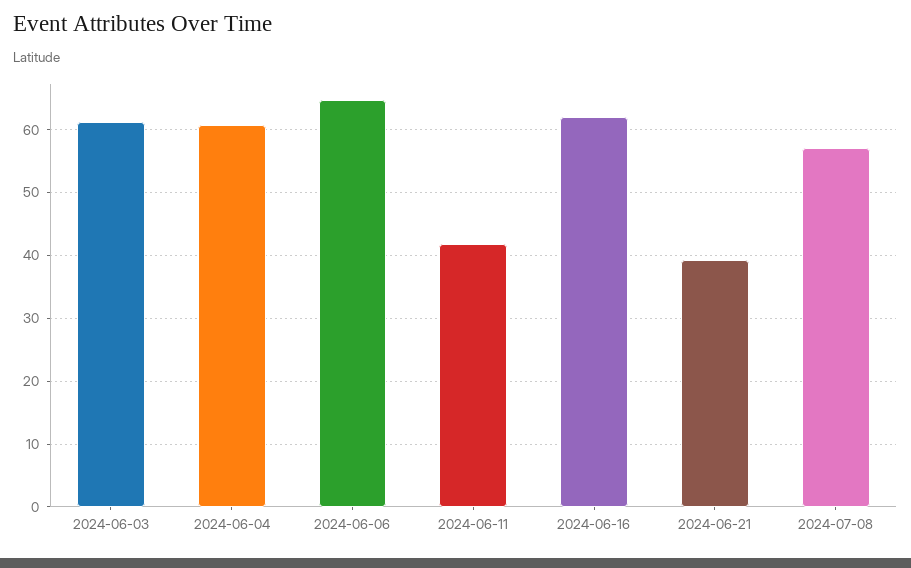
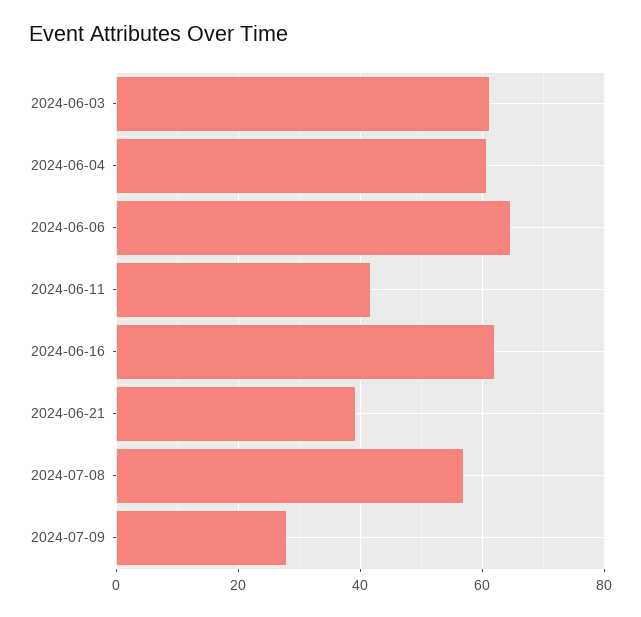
2024-07-09: none -> 28

